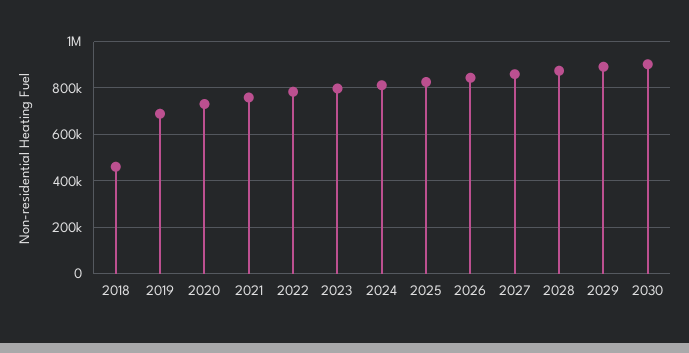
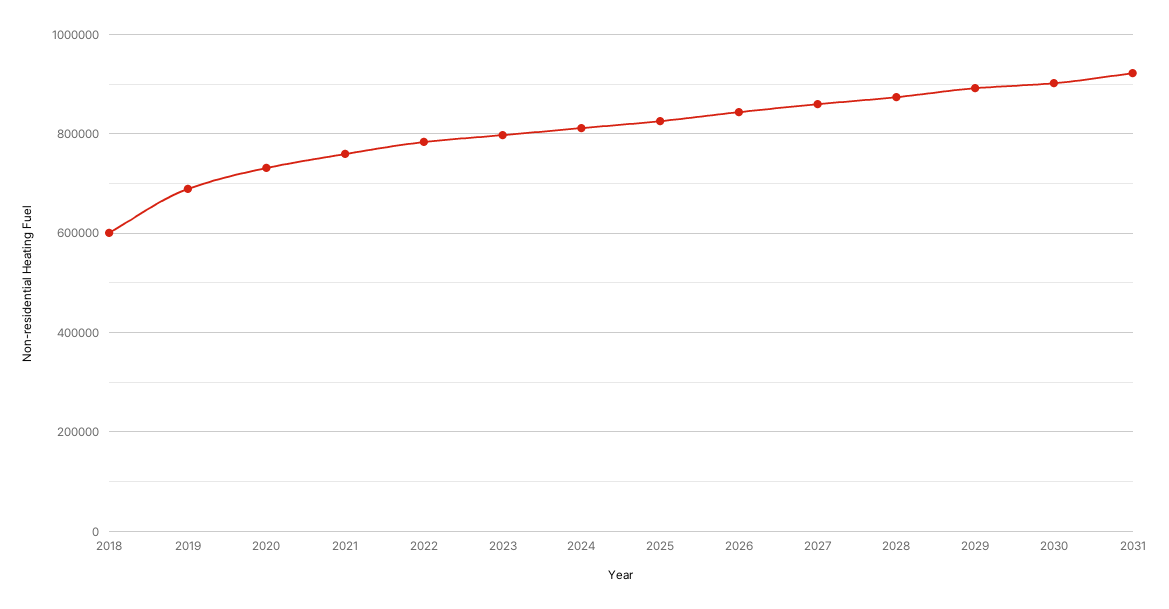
2018: 450000 -> 600000
2031: none -> 920000

